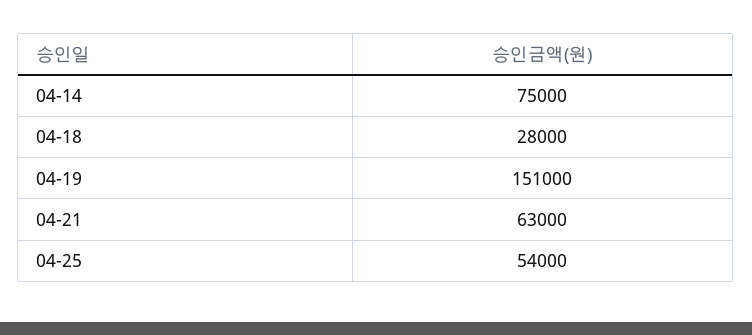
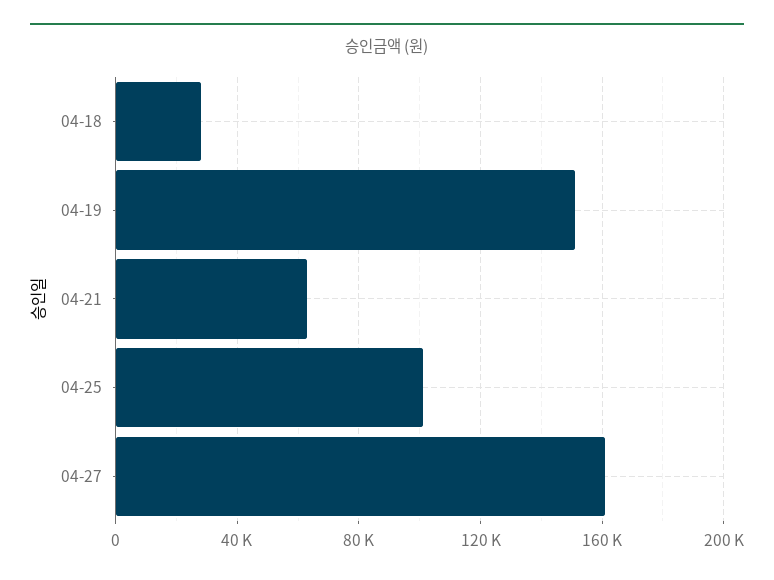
04-14: 75000 -> none
04-25: 54000 -> 100000
04-27: none -> 160000

